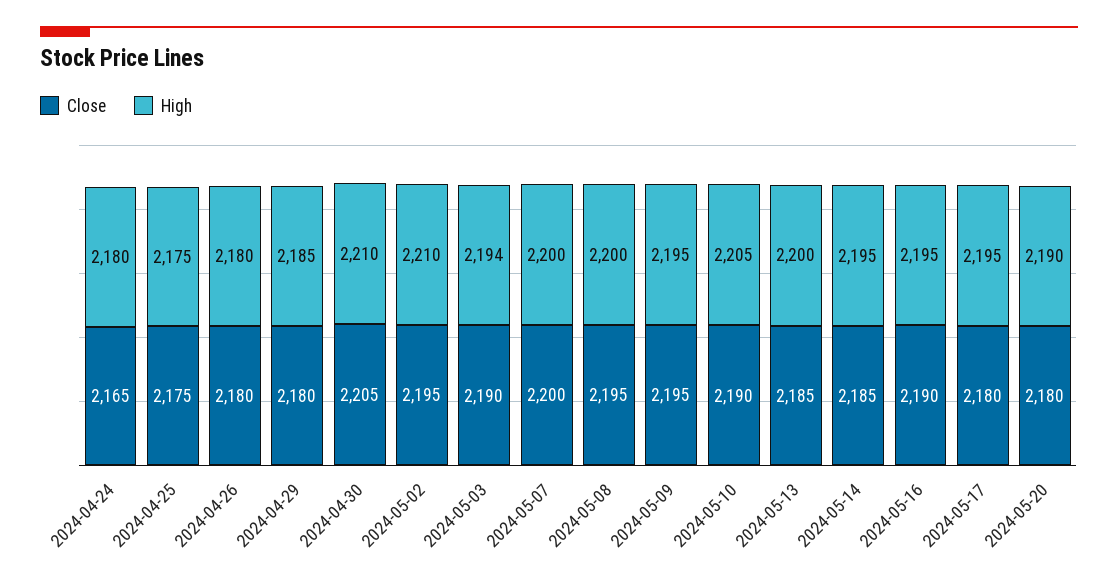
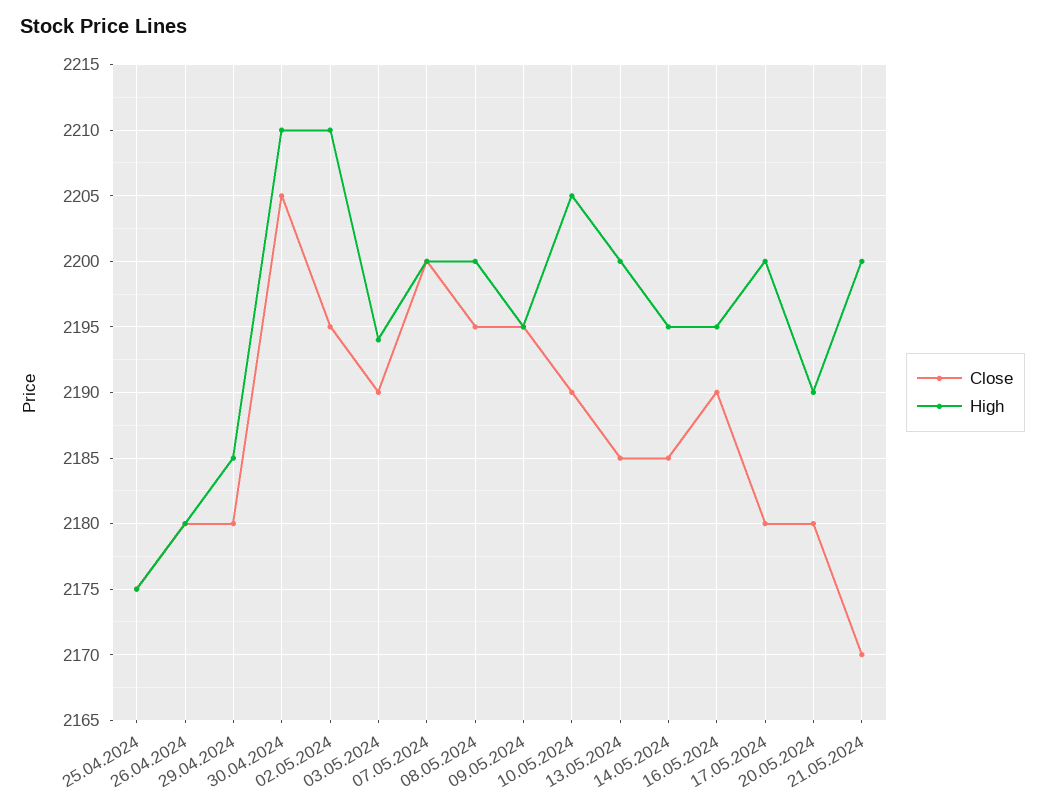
Close, 2024-04-24: 2165 -> none
High, 2024-04-24: 2180 -> none
High, 2024-05-17: 2195 -> 2200
Close, 21.05.2024: none -> 2170
High, 21.05.2024: none -> 2200

